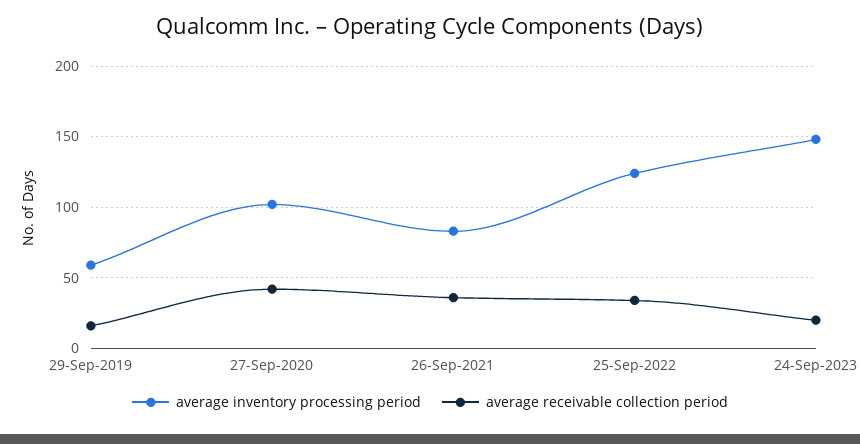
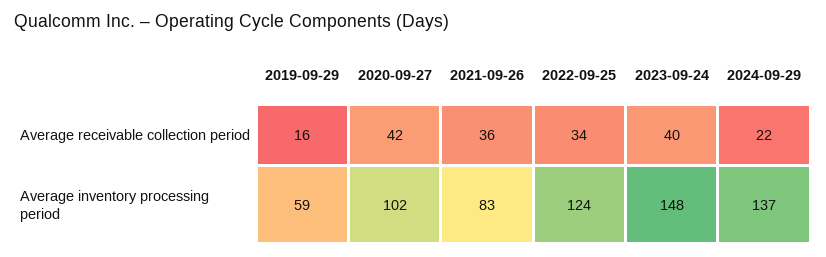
average receivable collection period, 24-Sep-2023: 20 -> 40
average receivable collection period, 2024-09-29: none -> 22
average inventory processing period, 2024-09-29: none -> 137

